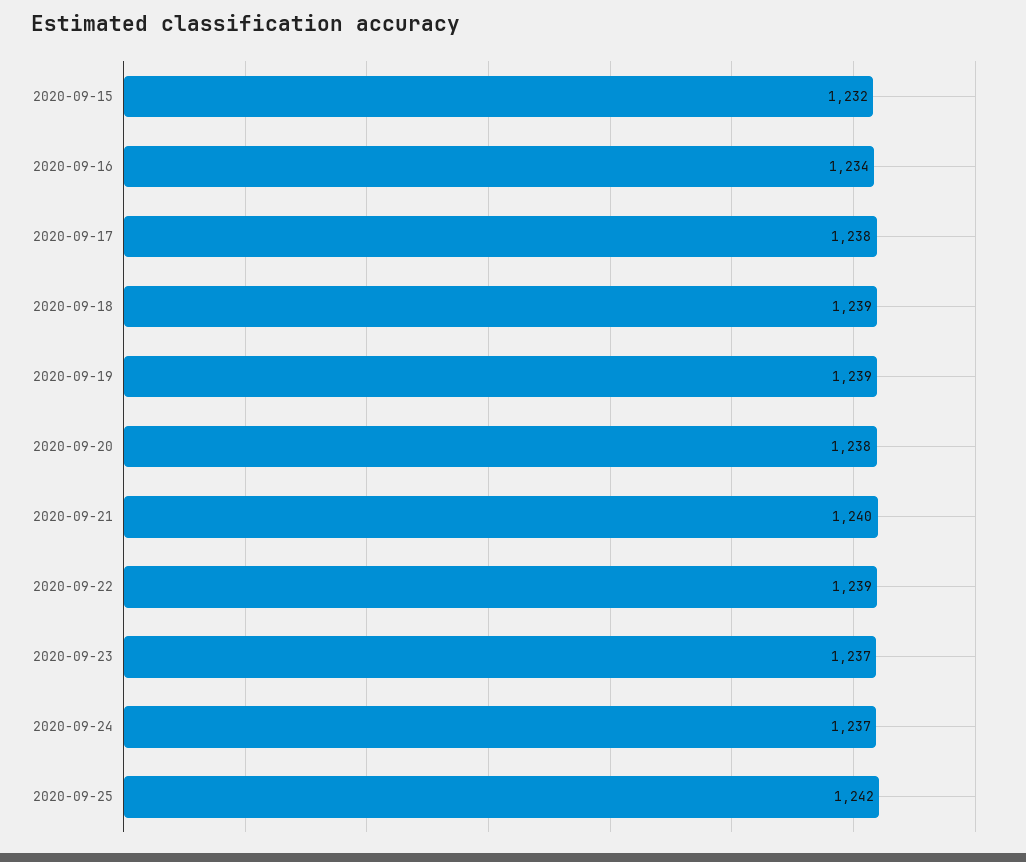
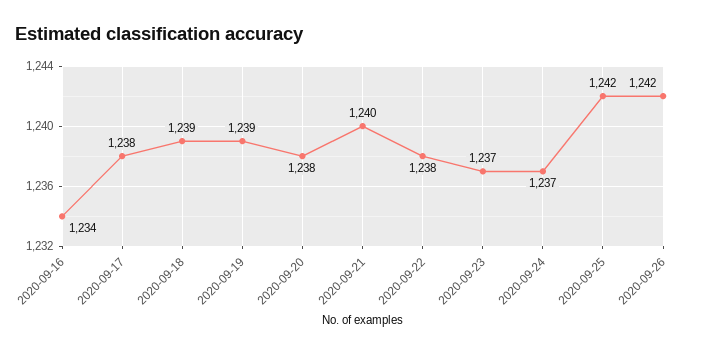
2020-09-15: 1232 -> none
2020-09-22: 1239 -> 1238
2020-09-26: none -> 1242

